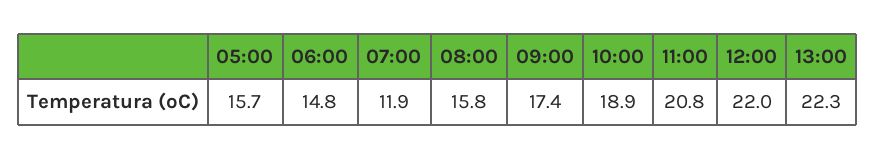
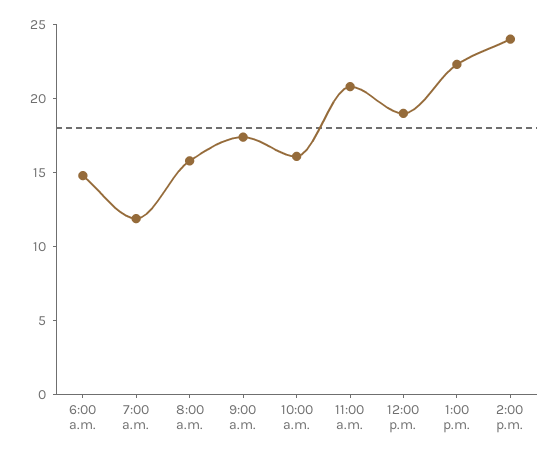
05:00: 15.7 -> none
10:00: 18.9 -> 16
12:00: 22 -> 19
2:00 p.m.: none -> 24

